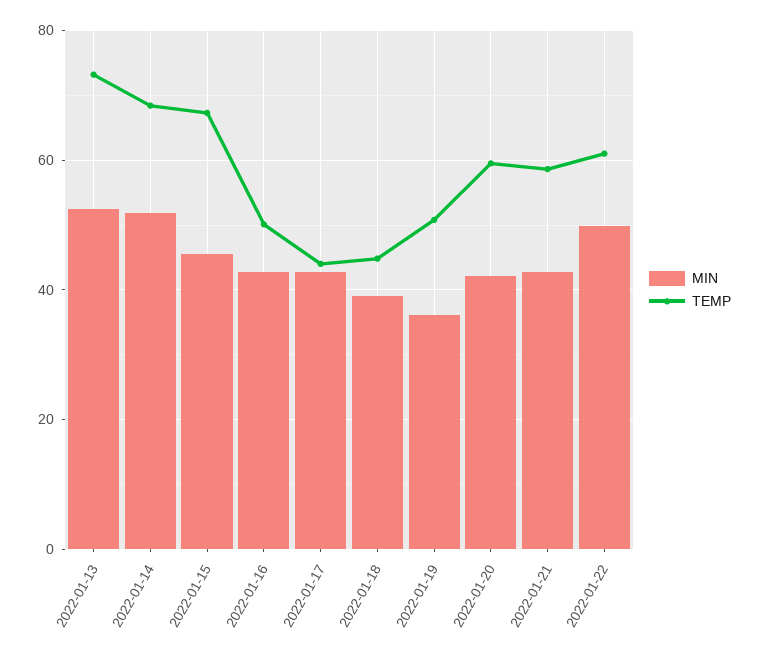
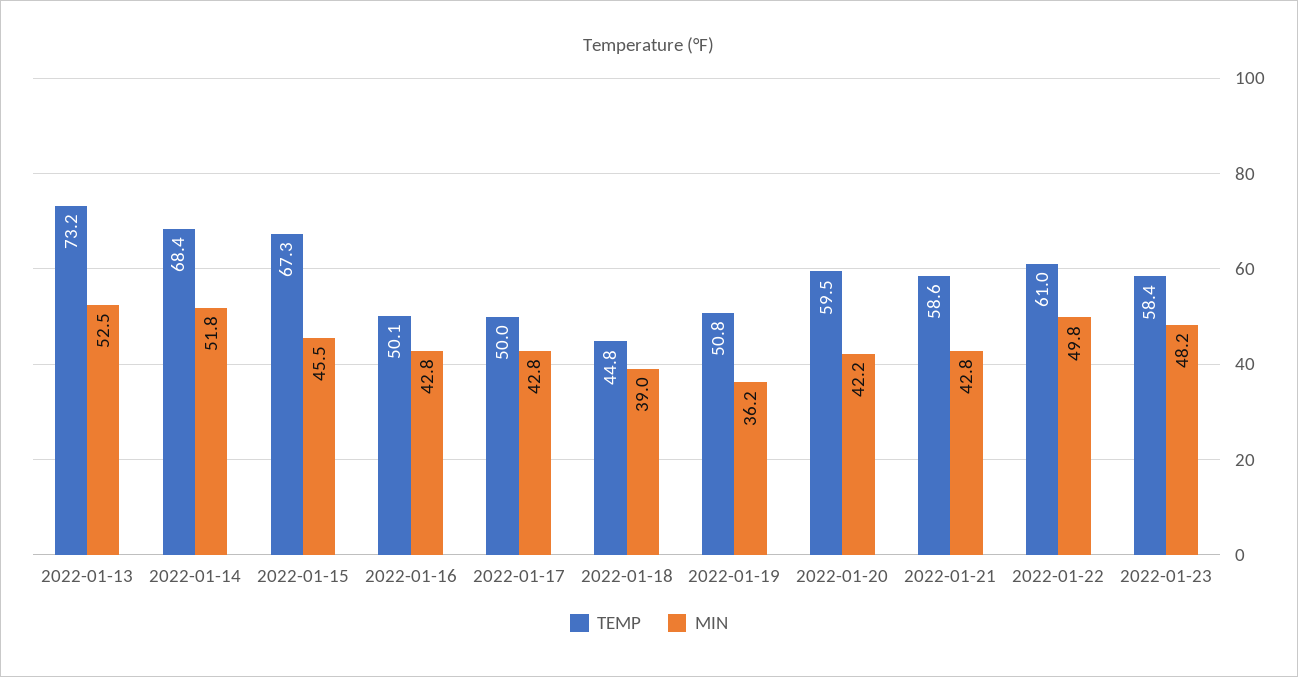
TEMP, 2022-01-17: 44 -> 50
TEMP, 2022-01-23: none -> 58.4
MIN, 2022-01-23: none -> 48.2

